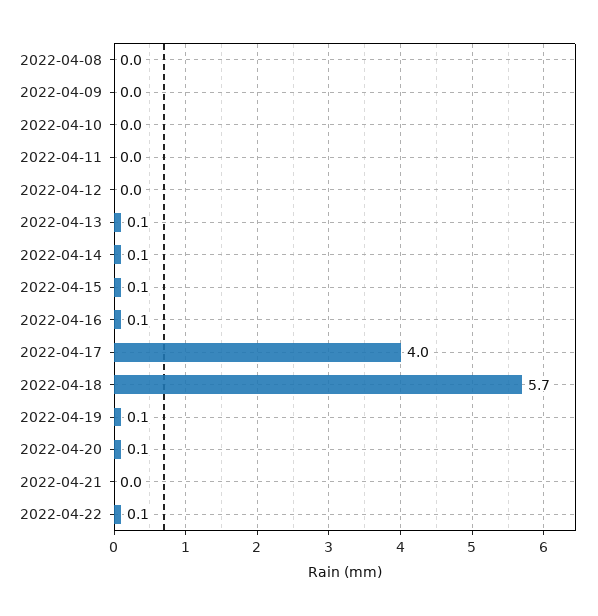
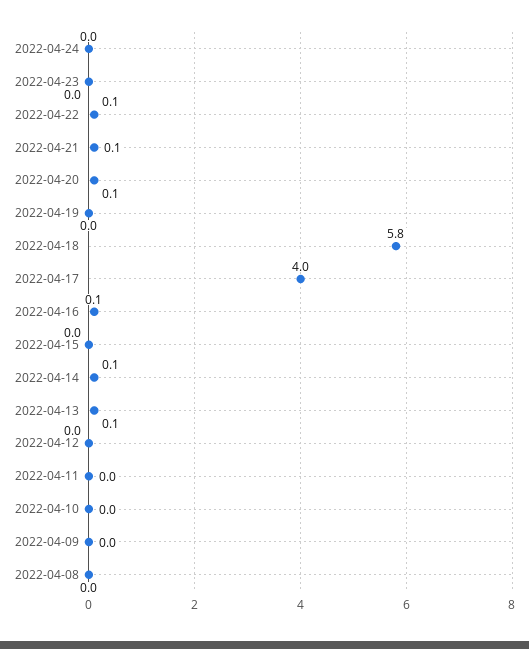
2022-04-15: 0.1 -> 0
2022-04-18: 5.7 -> 5.8
2022-04-19: 0.1 -> 0
2022-04-21: 0 -> 0.1
2022-04-24: none -> 0
2022-04-23: none -> 0

